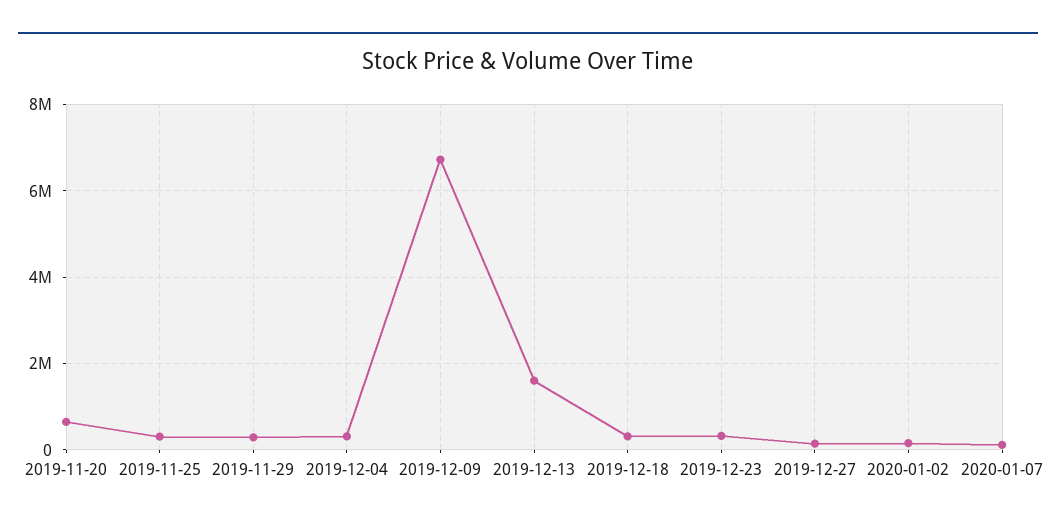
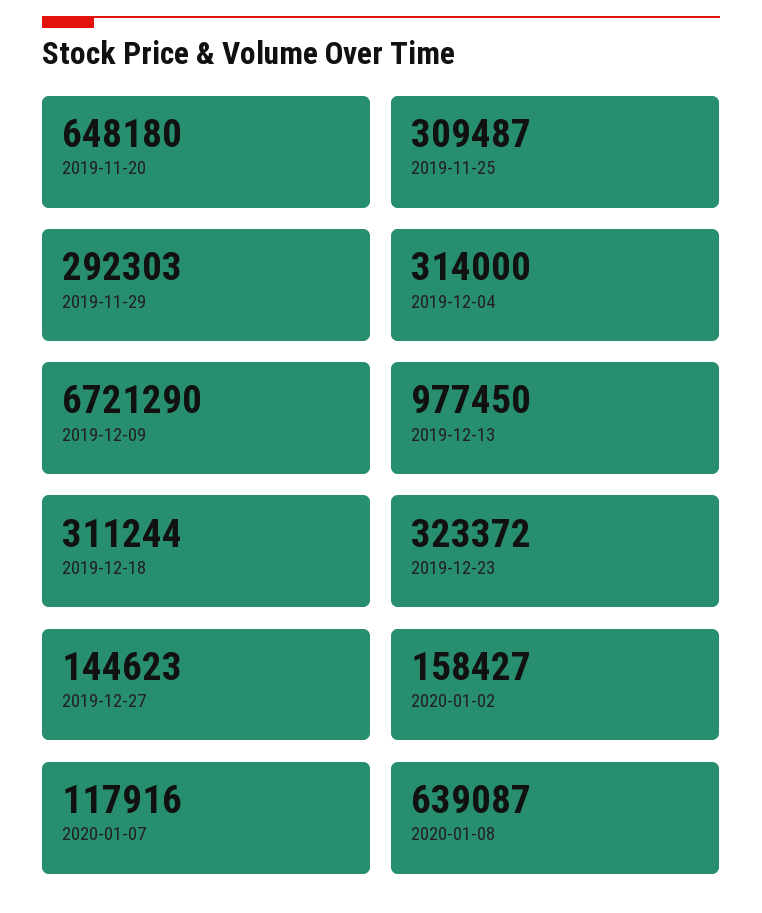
2019-12-13: 1600000 -> 977450
2020-01-08: none -> 639087

